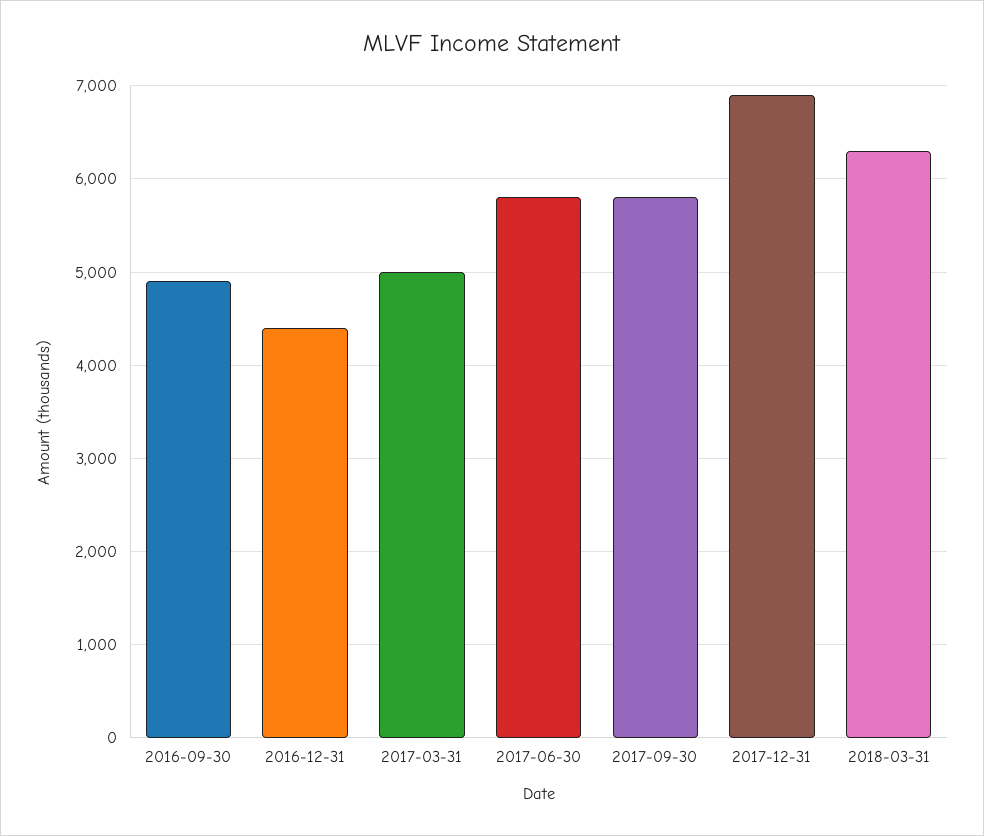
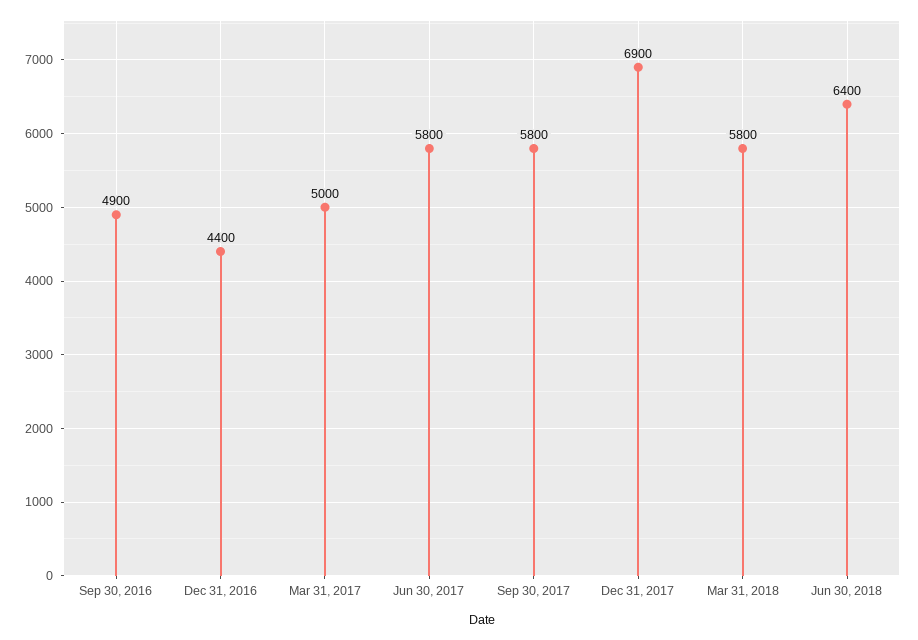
2018-03-31: 6300 -> 5800
Jun 30, 2018: none -> 6400

